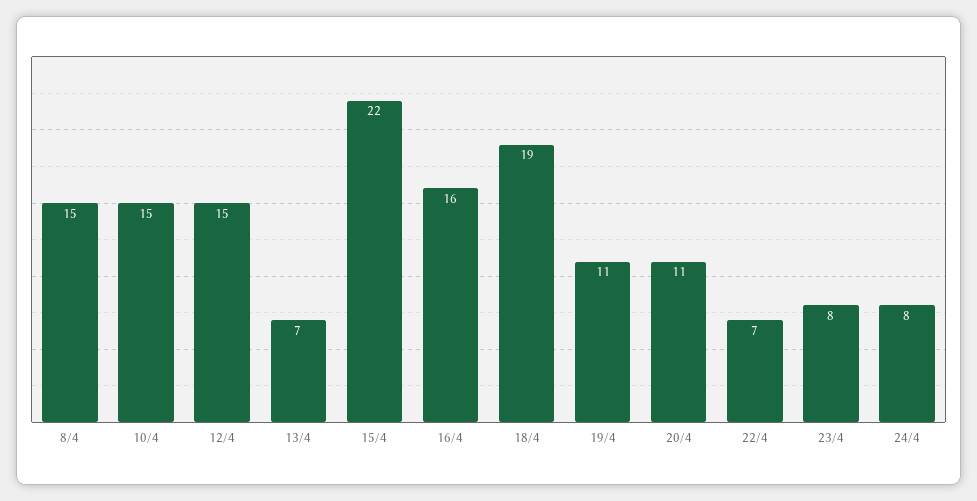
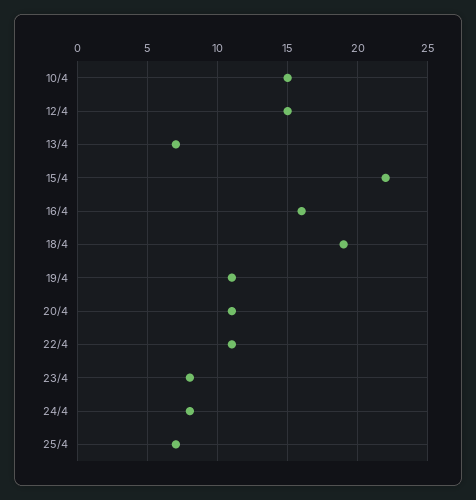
8/4: 15 -> none
22/4: 7 -> 11
25/4: none -> 7

